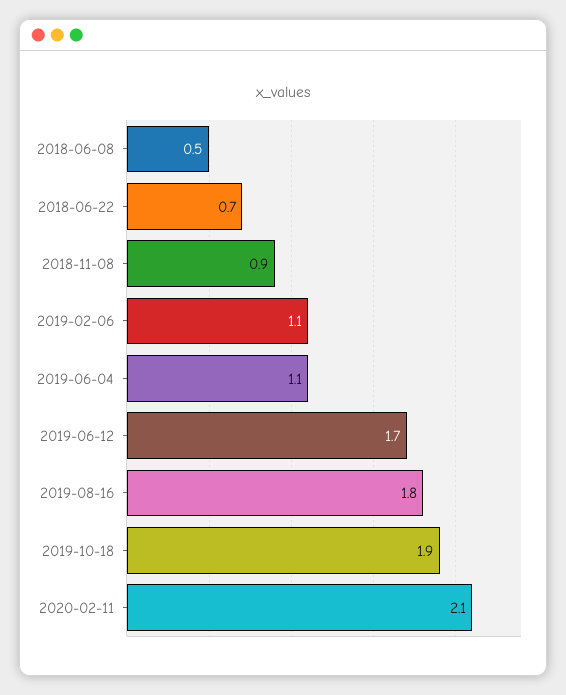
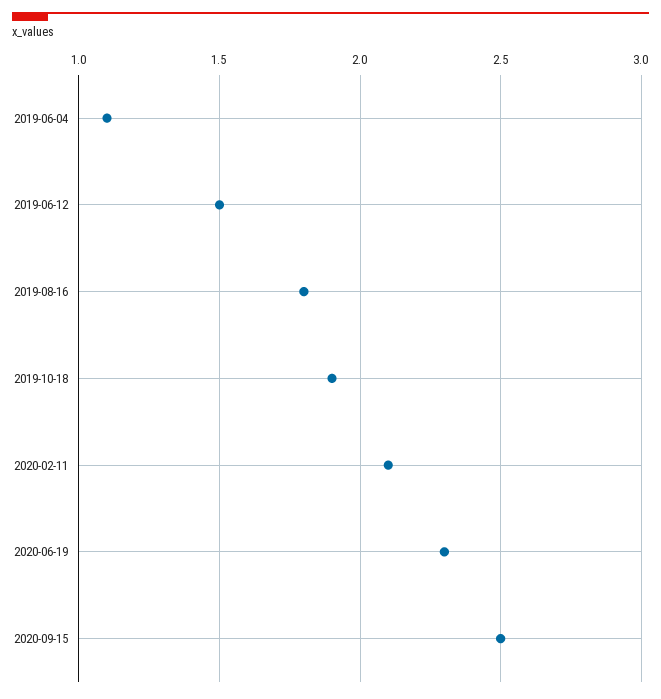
2018-06-08: 0.5 -> none
2018-06-22: 0.7 -> none
2018-11-08: 0.9 -> none
2019-02-06: 1.1 -> none
2019-06-12: 1.7 -> 1.5
2020-06-19: none -> 2.3
2020-09-15: none -> 2.5

